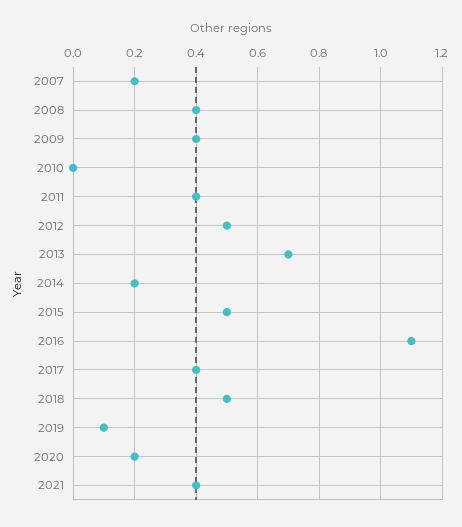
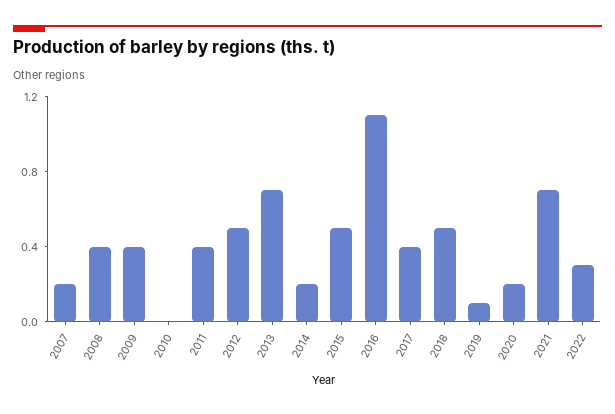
2021: 0.4 -> 0.7
2022: none -> 0.3

